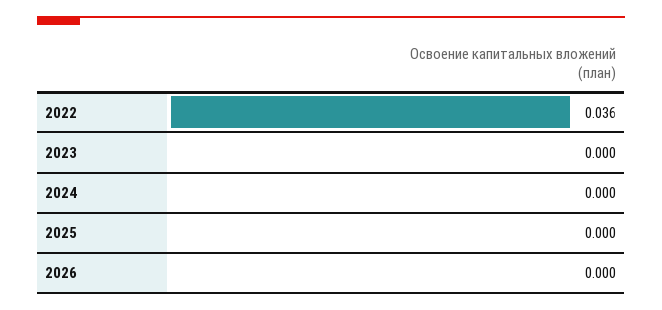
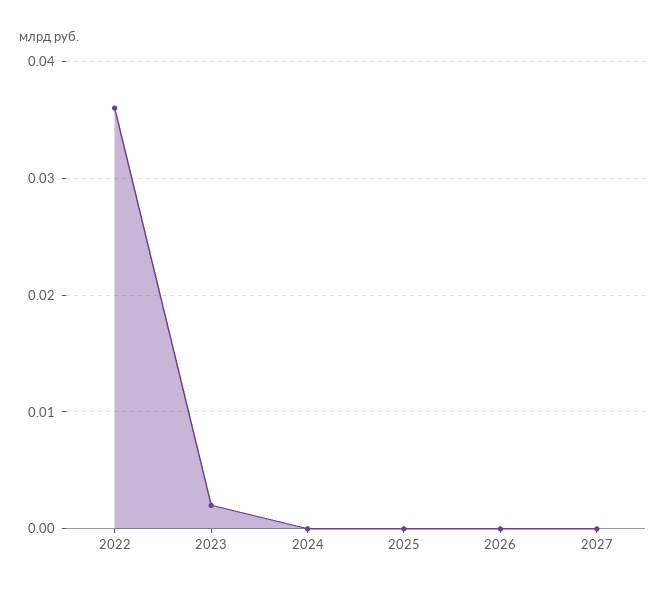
2023: 0 -> 0.002
2027: none -> 0

